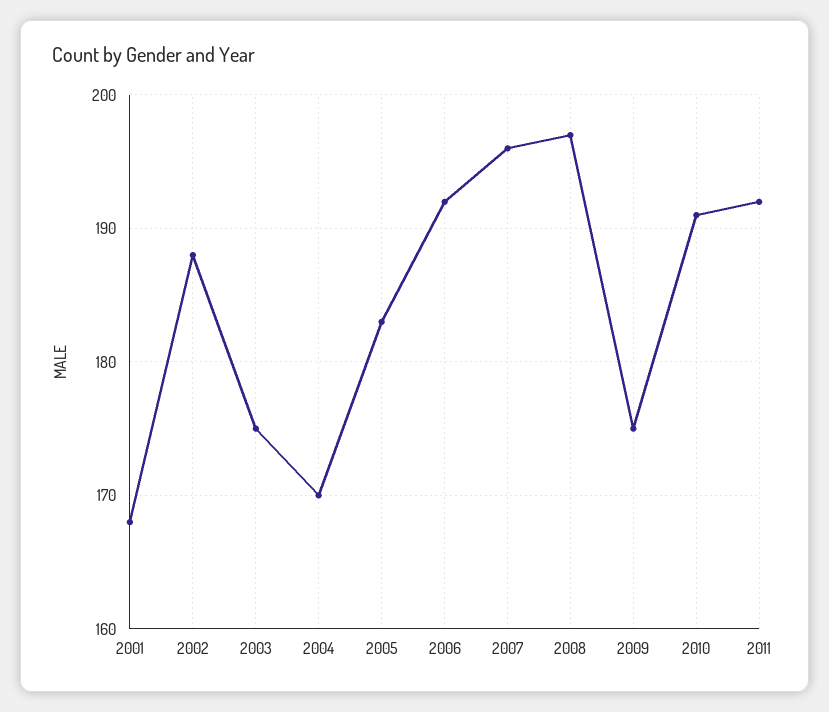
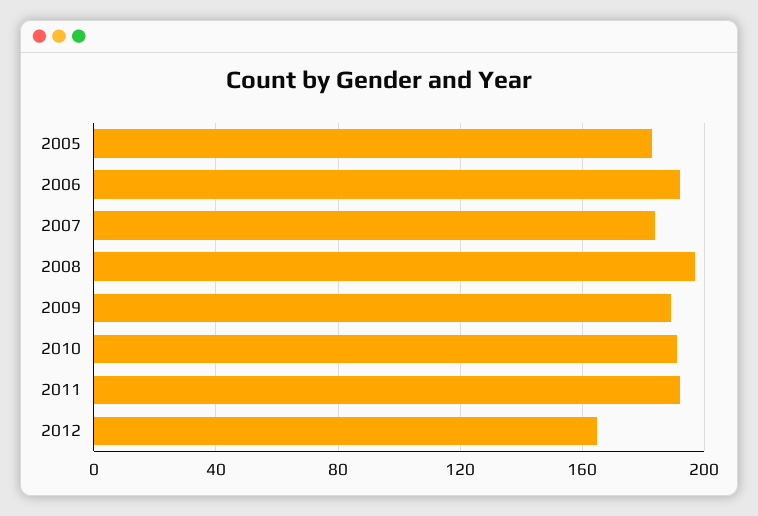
2001: 168 -> none
2002: 188 -> none
2003: 175 -> none
2004: 170 -> none
2007: 196 -> 185
2009: 175 -> 190
2012: none -> 165

